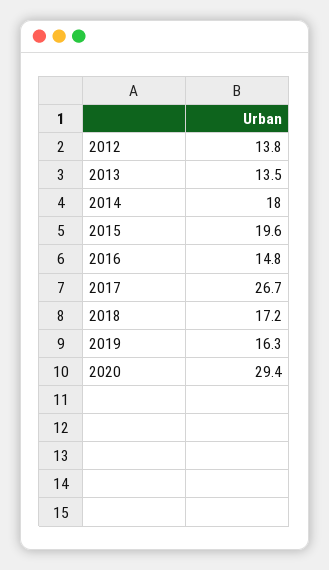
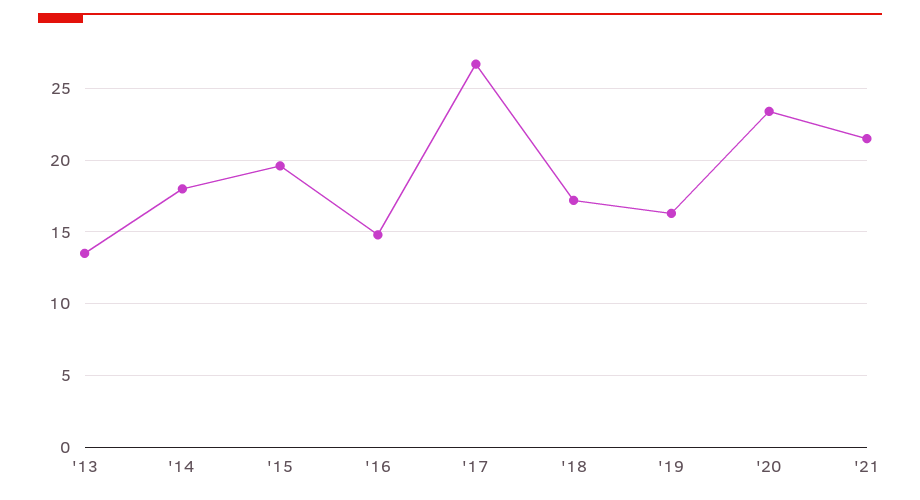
2012: 13.8 -> none
2020: 29.4 -> 23.5
'21: none -> 21.5

